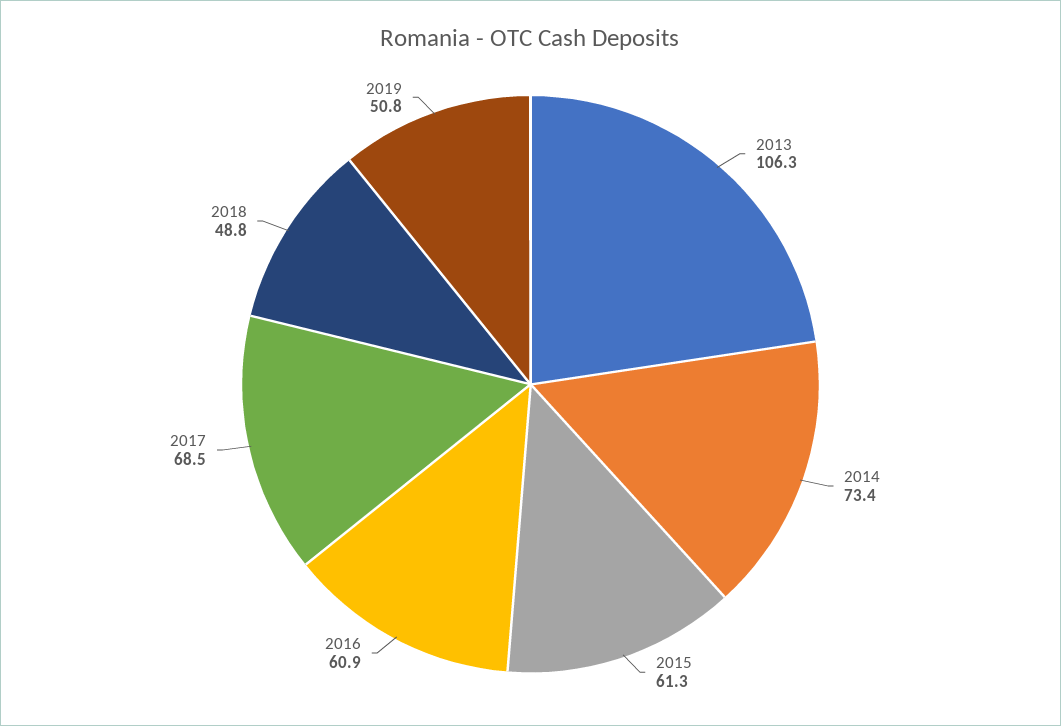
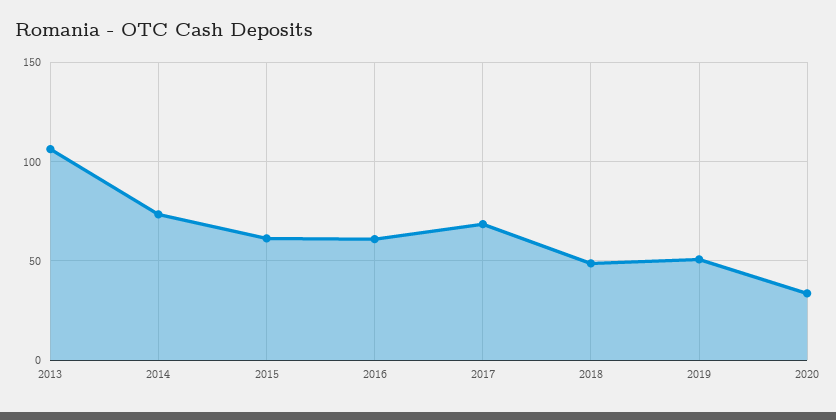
2020: none -> 35

